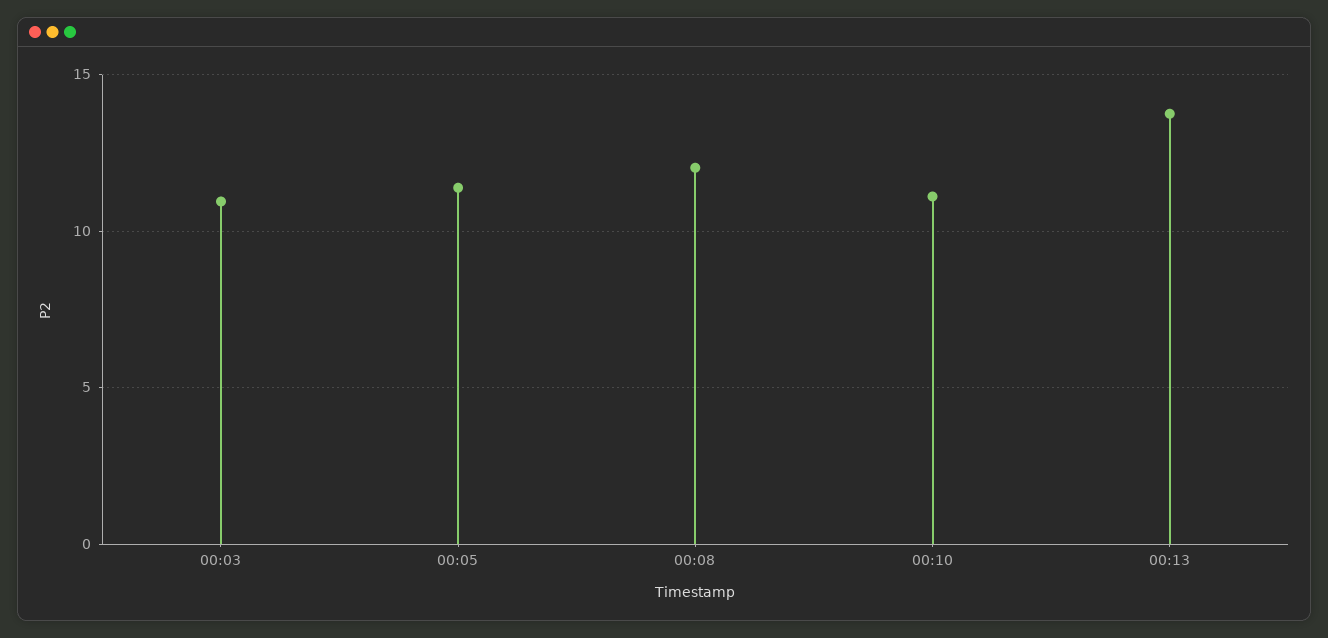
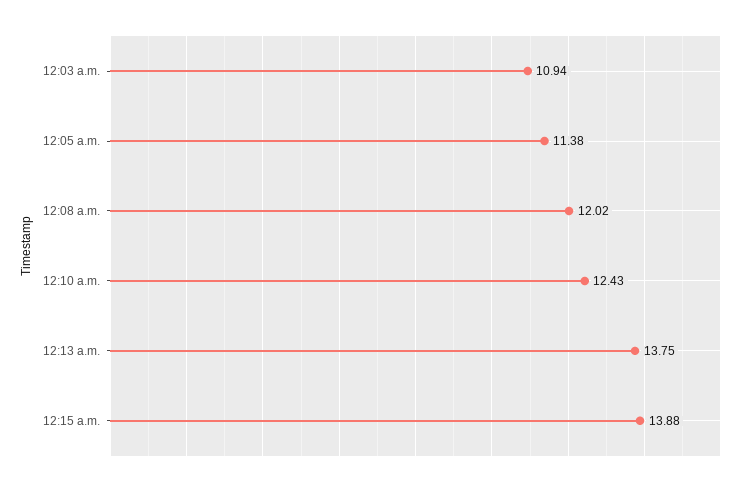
00:10: 11 -> 12.43
12:15 a.m.: none -> 13.88

